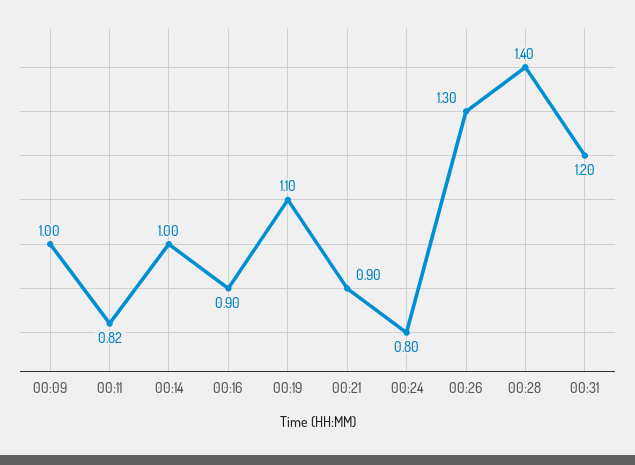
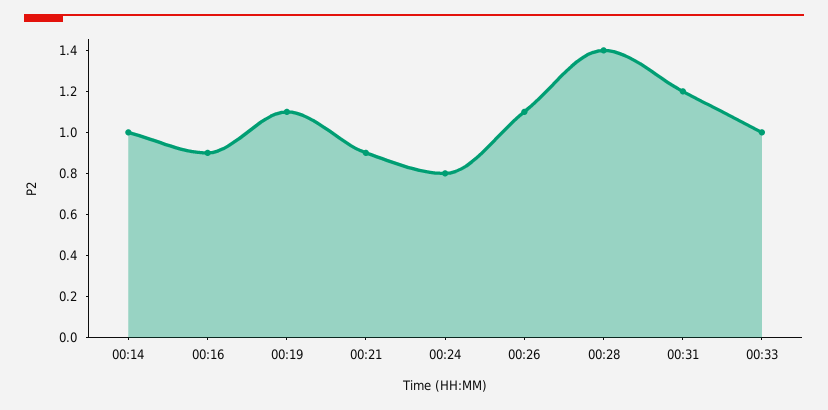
00:09: 1 -> none
00:11: 0.82 -> none
00:26: 1.3 -> 1.1
00:33: none -> 1

